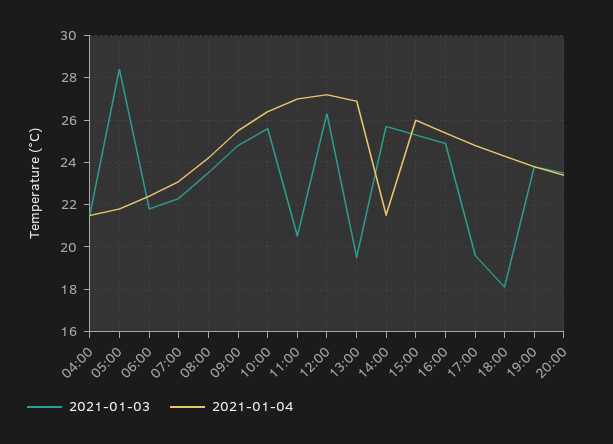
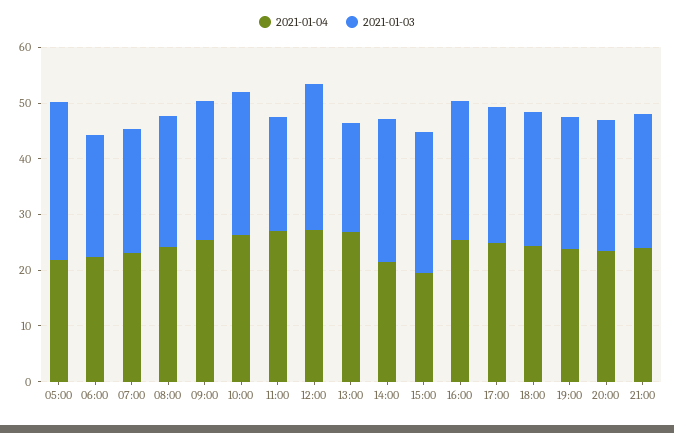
2021-01-03, 04:00: 21.5 -> none
2021-01-04, 04:00: 21.5 -> none
2021-01-04, 15:00: 26 -> 20
2021-01-03, 17:00: 19.5 -> 24
2021-01-03, 18:00: 18 -> 24
2021-01-04, 21:00: none -> 24
2021-01-03, 21:00: none -> 24

